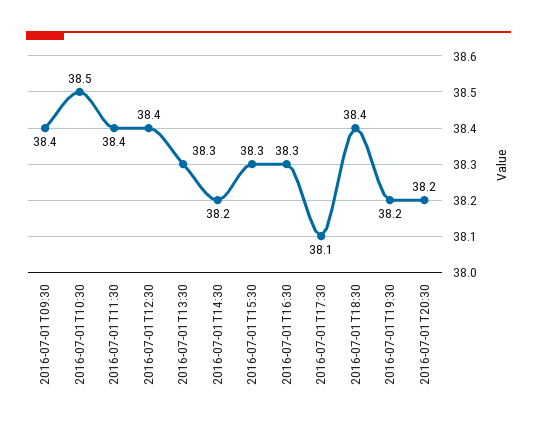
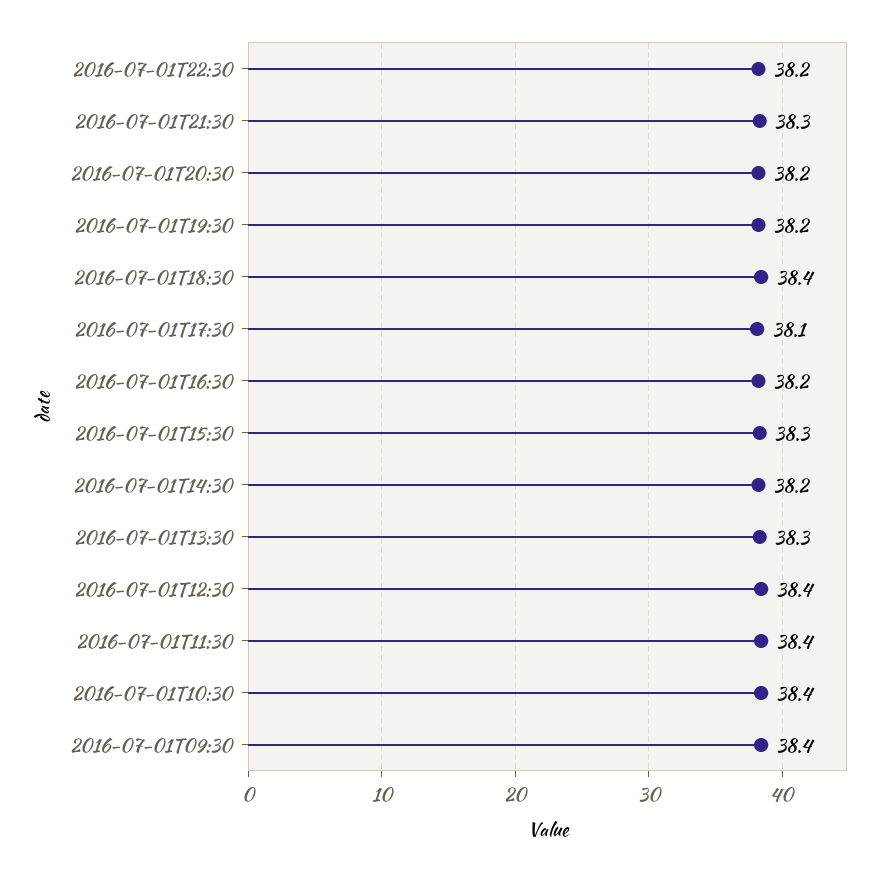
2016-07-01T10:30: 38.5 -> 38.4
2016-07-01T16:30: 38.3 -> 38.2
2016-07-01T22:30: none -> 38.2
2016-07-01T21:30: none -> 38.3

